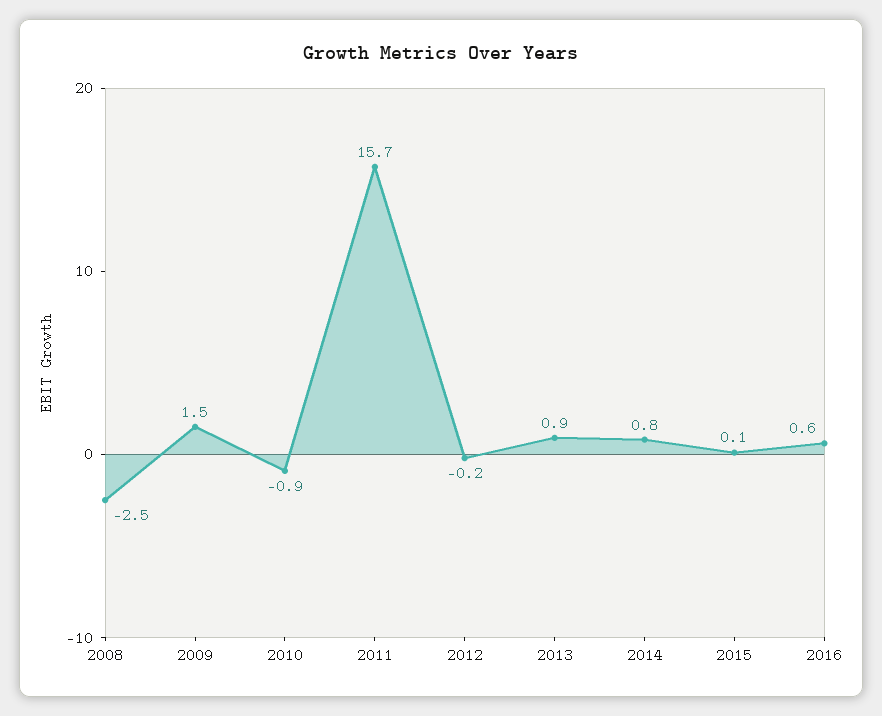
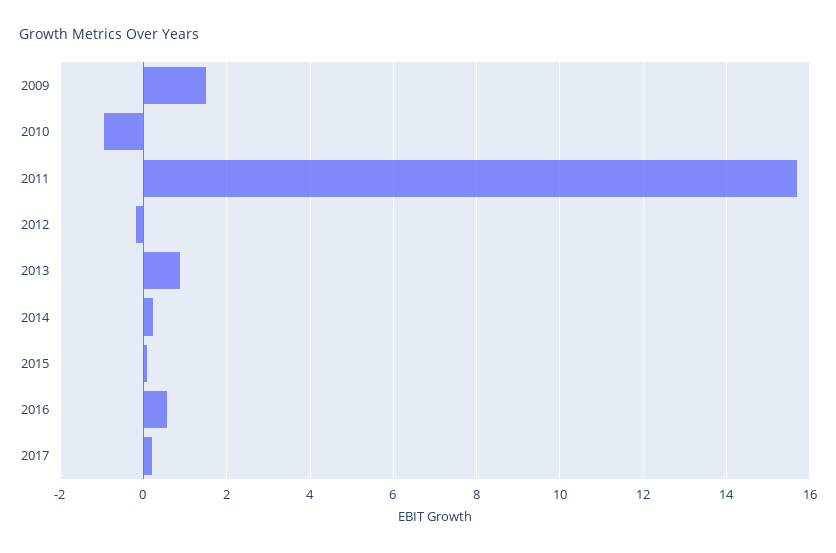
2008: -2.5 -> none
2014: 0.8 -> 0.2
2017: none -> 0.2

